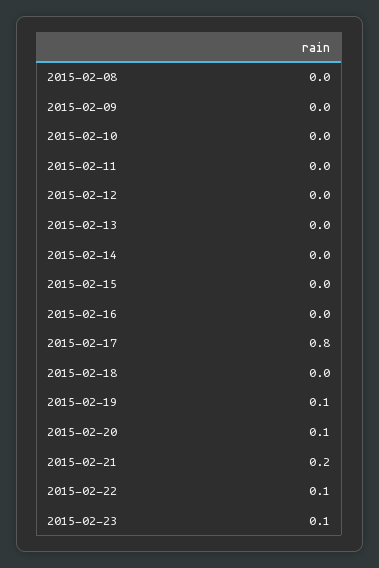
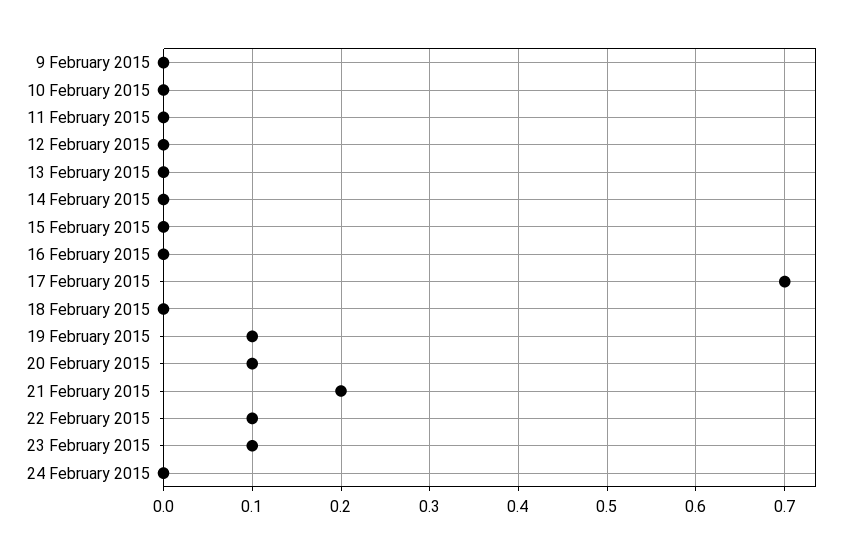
2015-02-08: 0 -> none
2015-02-17: 0.8 -> 0.7
24 February 2015: none -> 0

